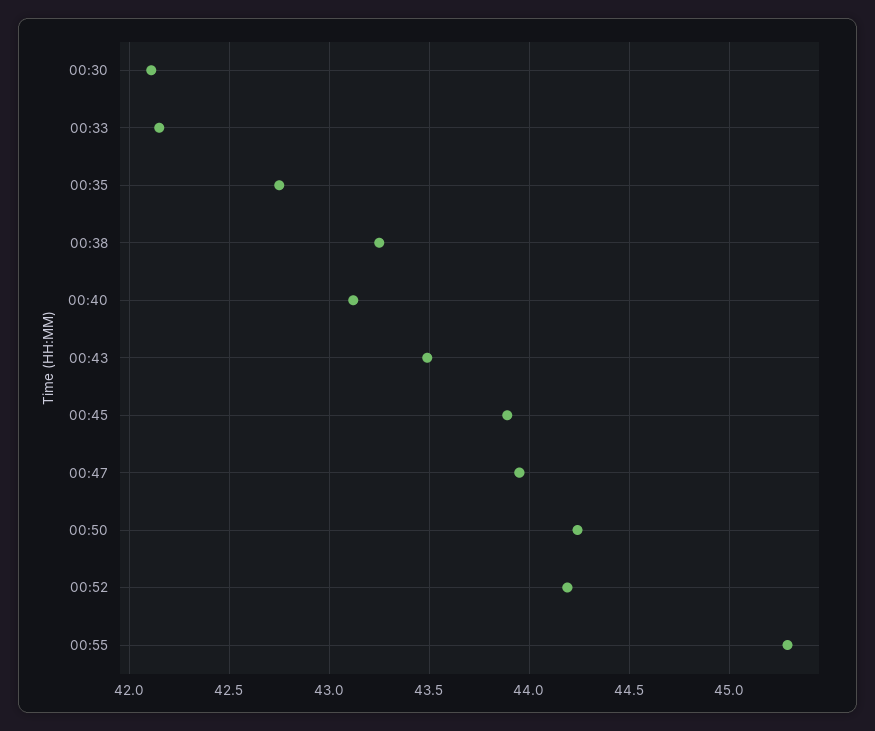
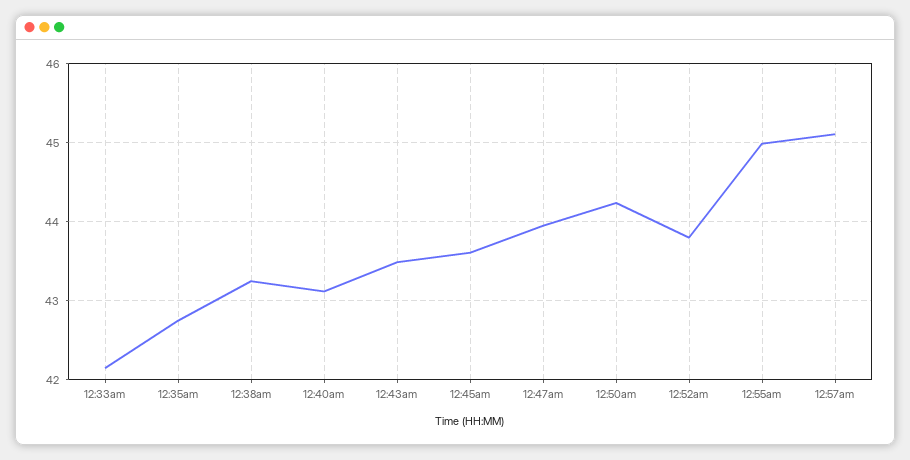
00:30: 42.1 -> none
00:45: 43.9 -> 43.6
00:52: 44.2 -> 43.8
00:55: 45.3 -> 45
12:57am: none -> 45.1

